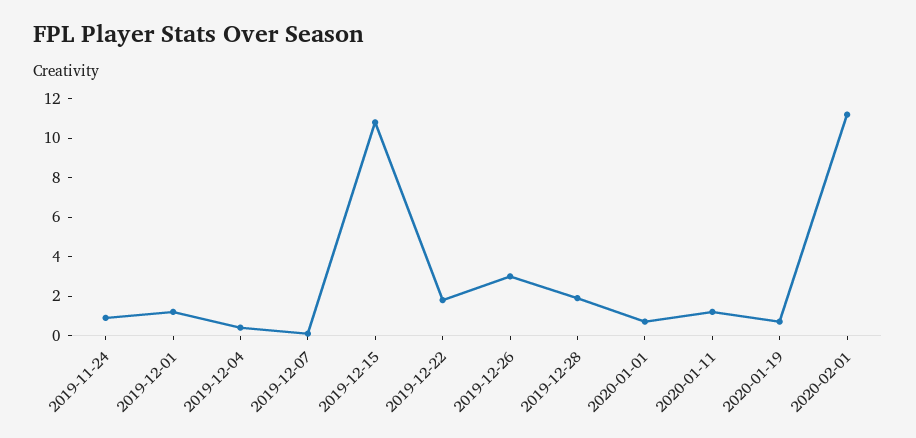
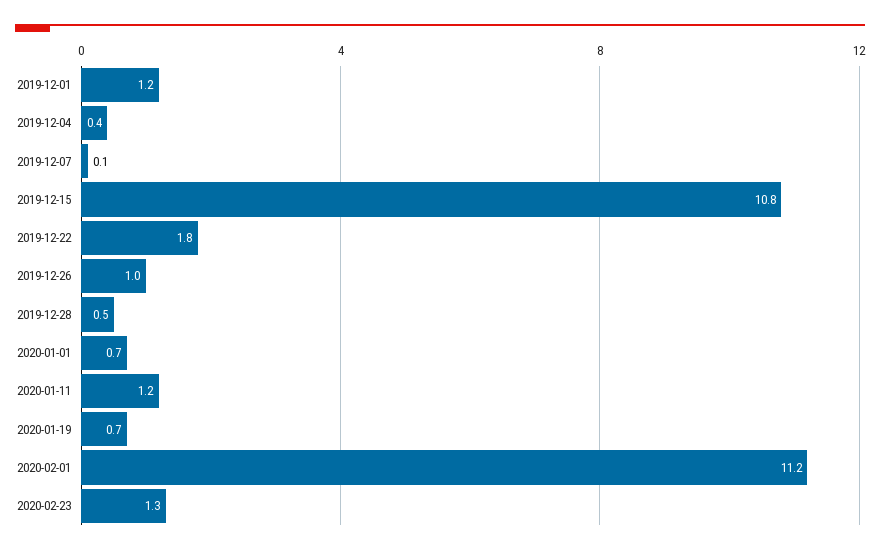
2019-11-24: 1 -> none
2019-12-26: 3 -> 1
2019-12-28: 2 -> 0.5
2020-02-23: none -> 1.3

